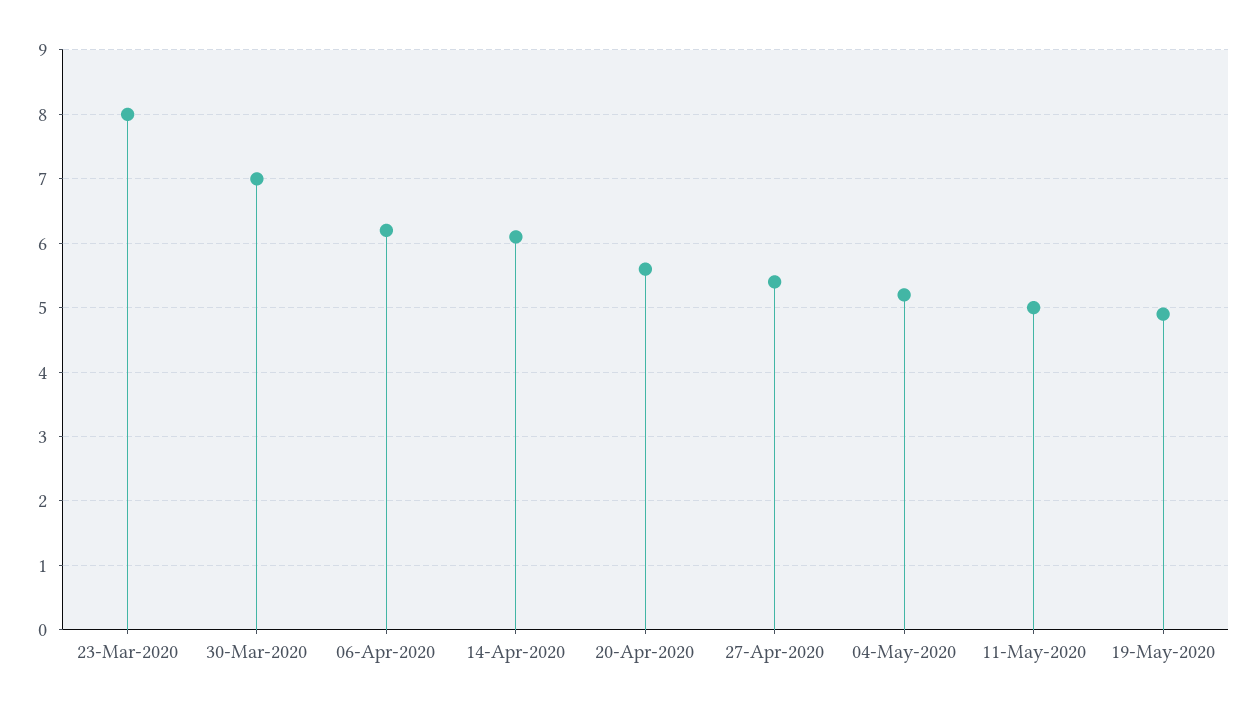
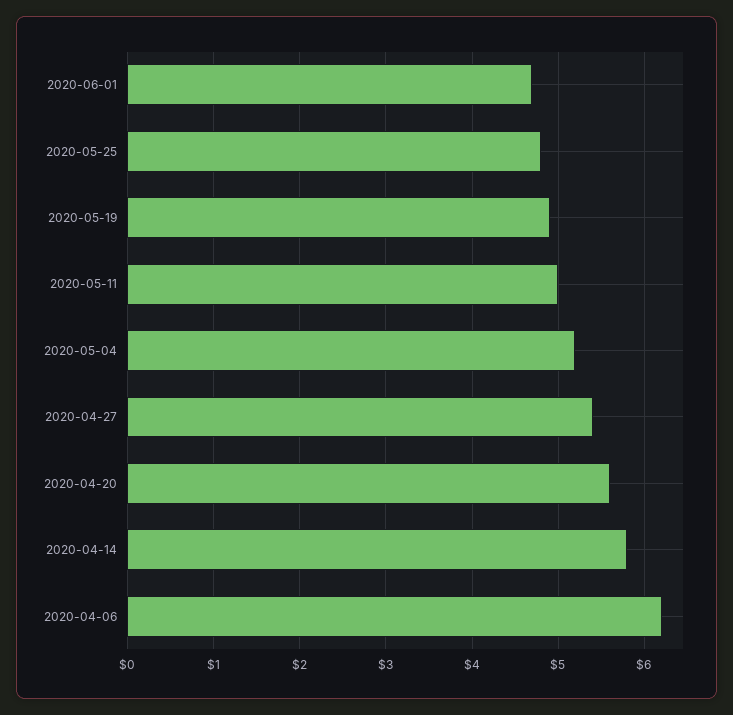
23-Mar-2020: 8 -> none
30-Mar-2020: 7 -> none
14-Apr-2020: 6.1 -> 5.8
2020-06-01: none -> 4.7
2020-05-25: none -> 4.8

